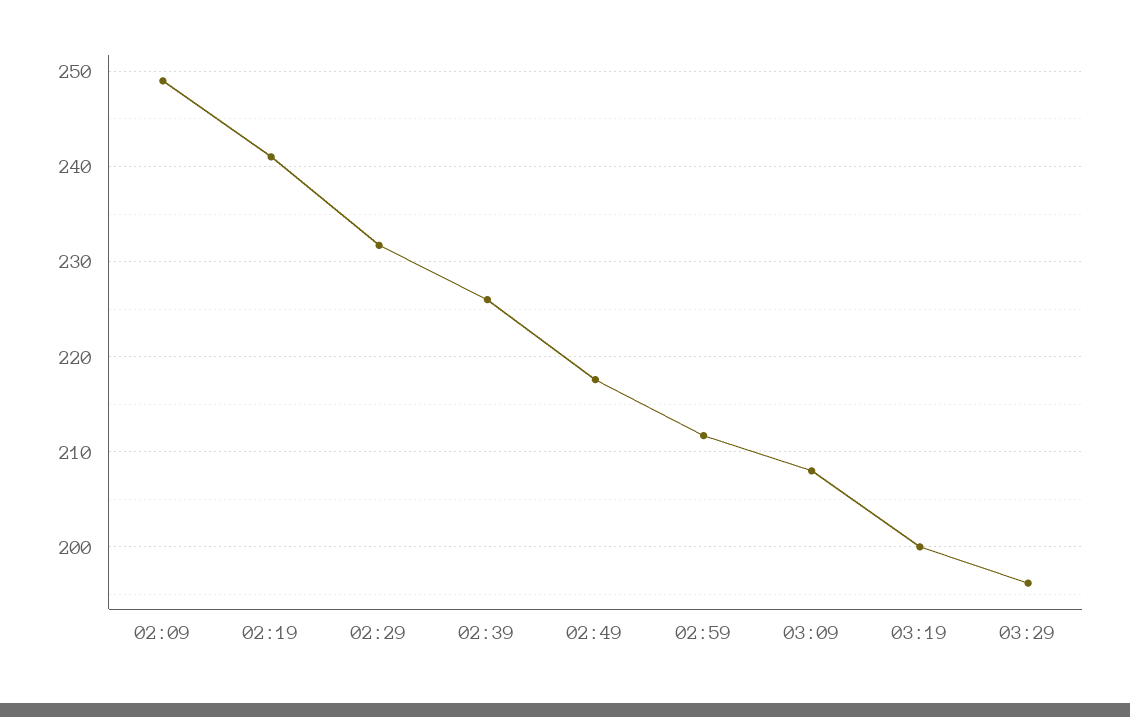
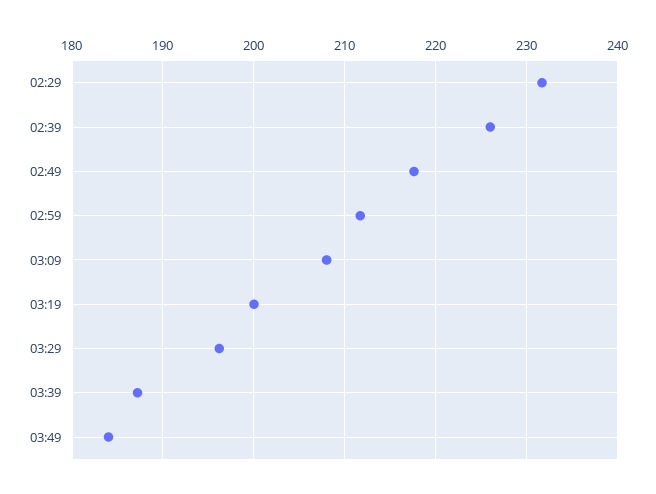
02:09: 249 -> none
02:19: 241 -> none
03:39: none -> 187
03:49: none -> 184

